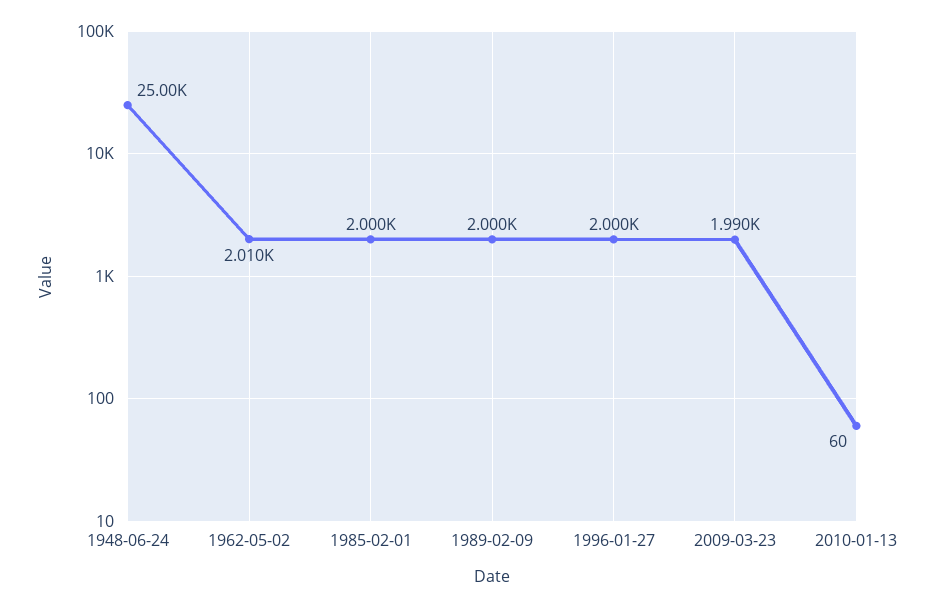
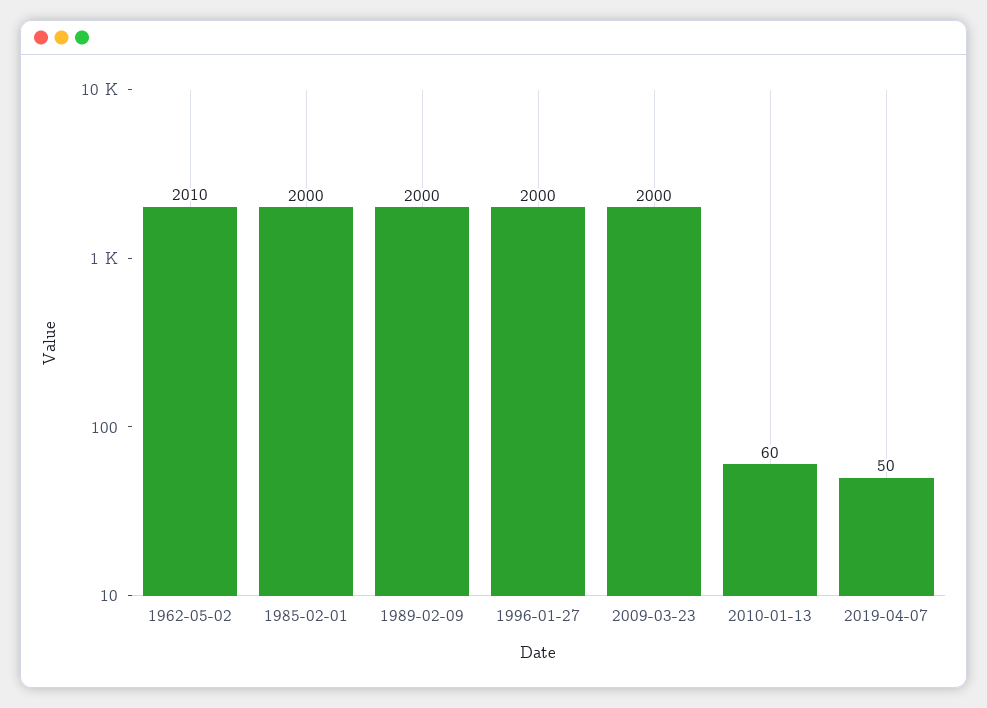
1948-06-24: 25000 -> none
2009-03-23: 1990 -> 2000
2019-04-07: none -> 50

